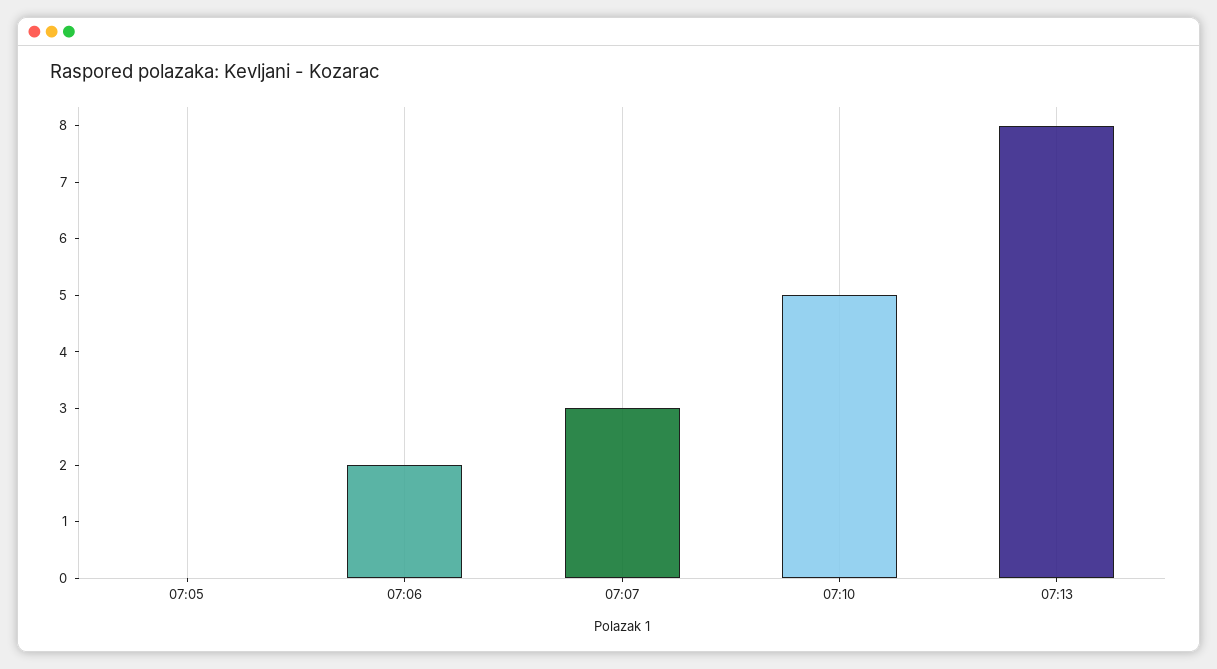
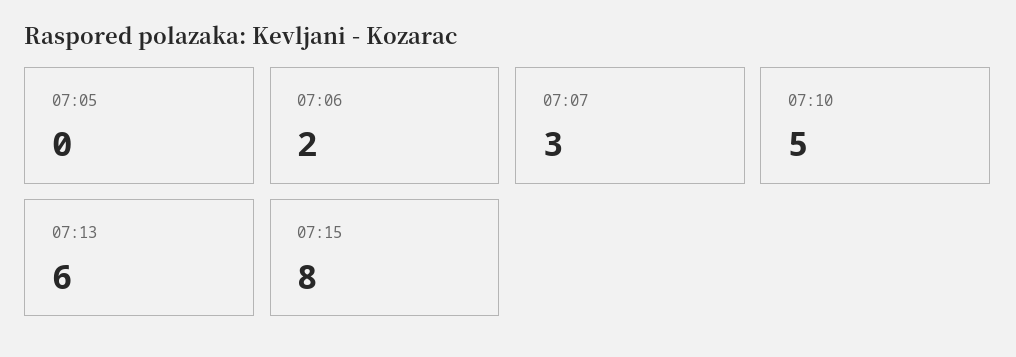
07:13: 8 -> 6
07:15: none -> 8

